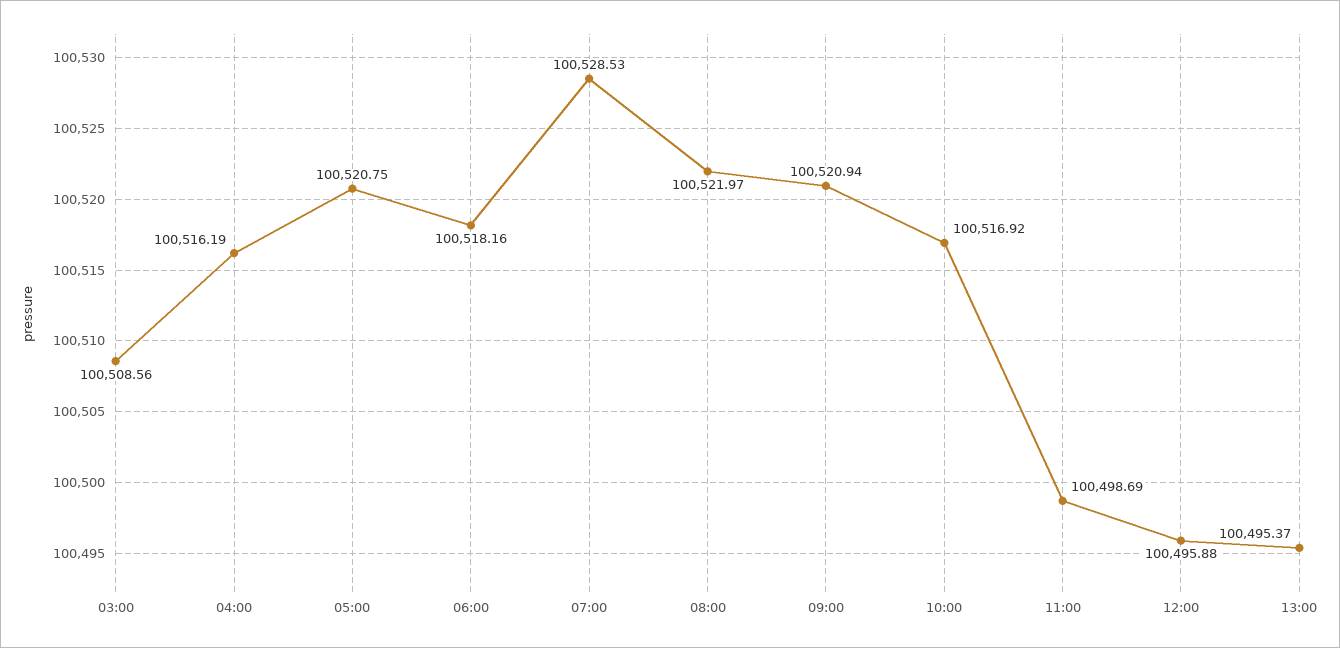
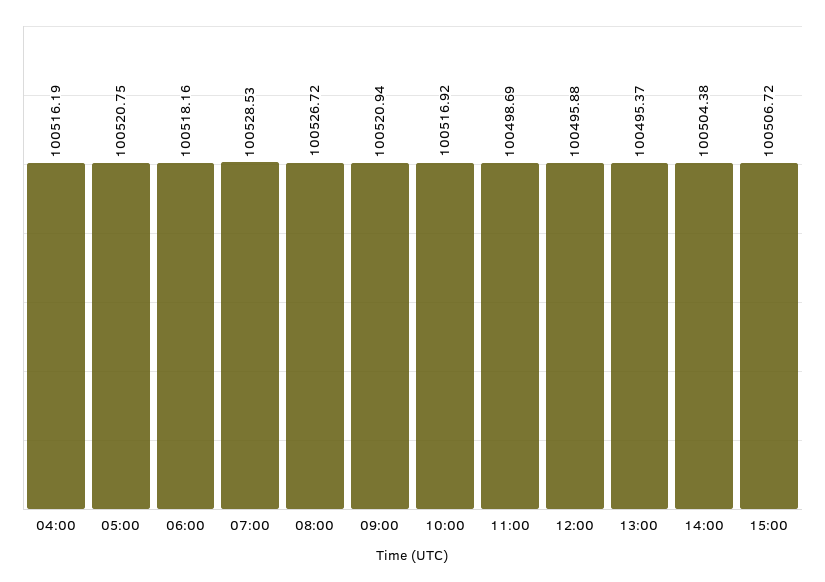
03:00: 100508.56 -> none
08:00: 100521.97 -> 100526.72
14:00: none -> 100504.38
15:00: none -> 100506.72

